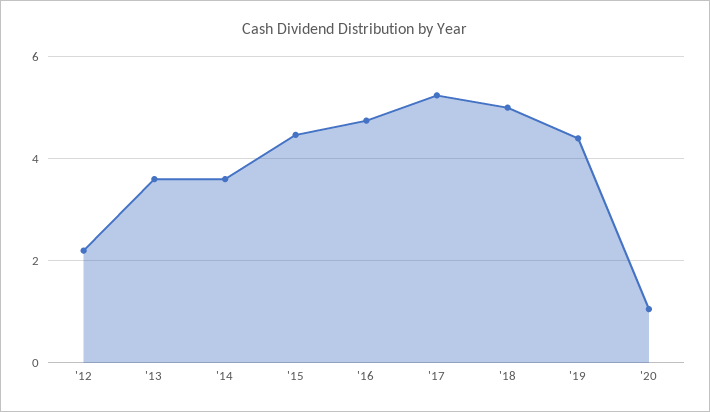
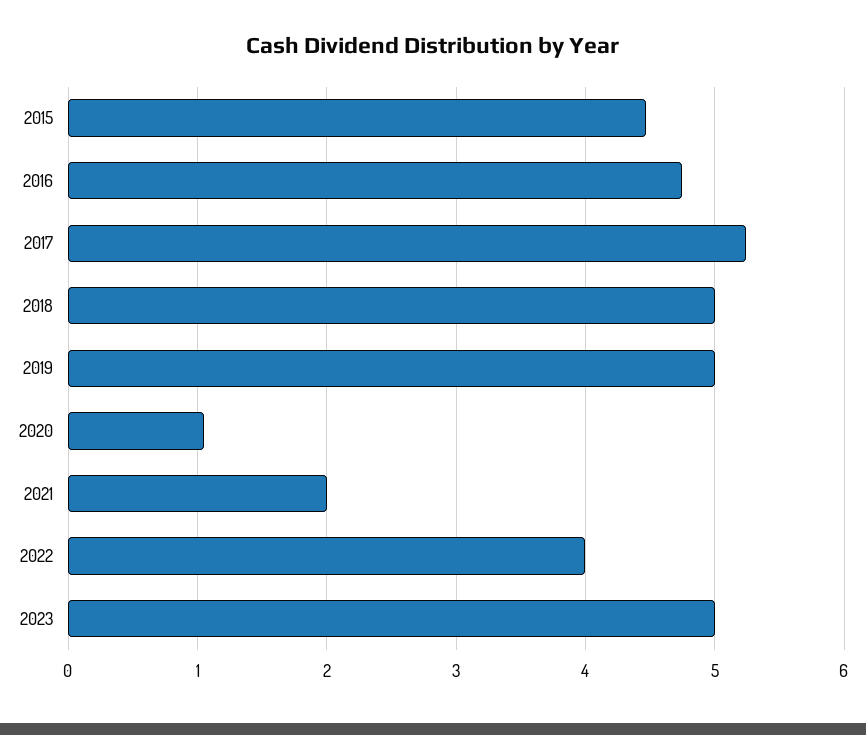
'12: 2.2 -> none
'13: 3.6 -> none
'14: 3.6 -> none
'19: 4.4 -> 5
2021: none -> 2
2022: none -> 4
2023: none -> 5

